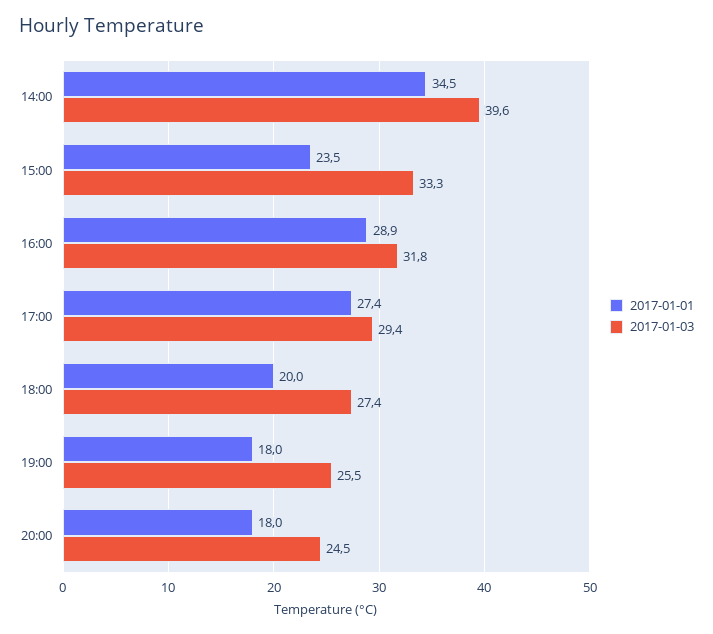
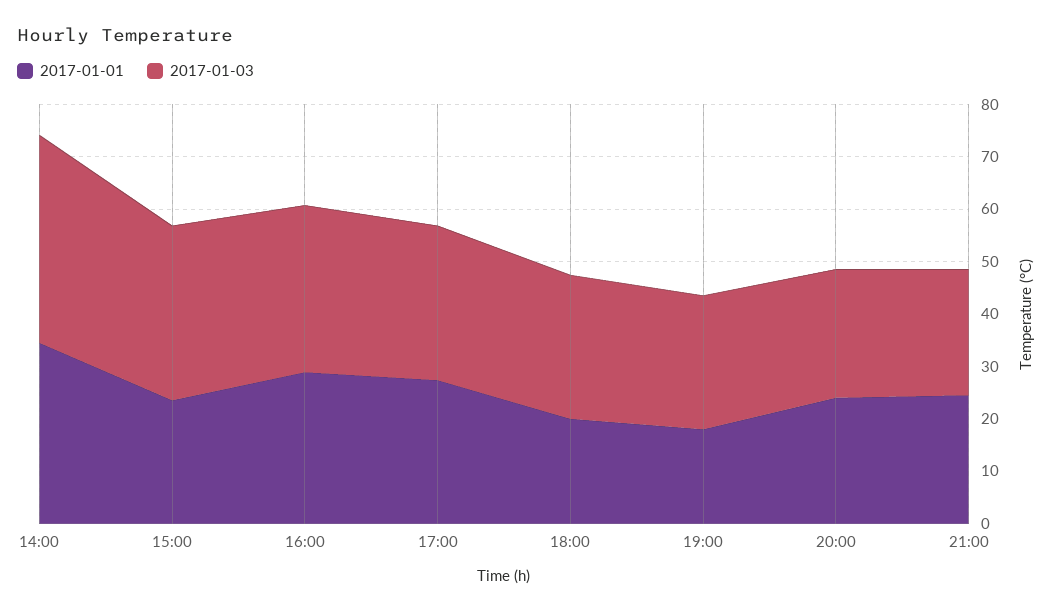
2017-01-01, 20:00: 18 -> 24
2017-01-01, 21:00: none -> 24
2017-01-03, 21:00: none -> 24

